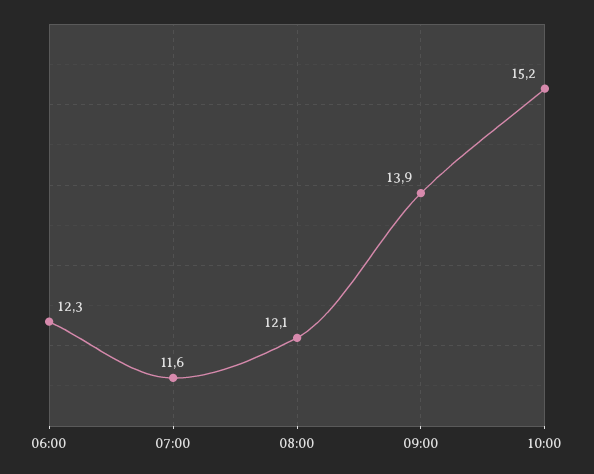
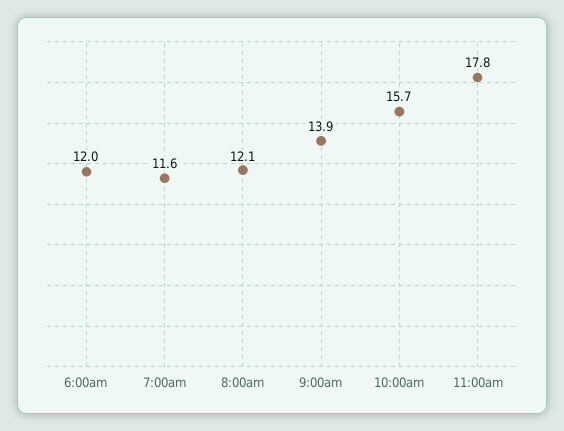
06:00: 12.3 -> 12
10:00: 15.2 -> 15.7
11:00am: none -> 17.8

